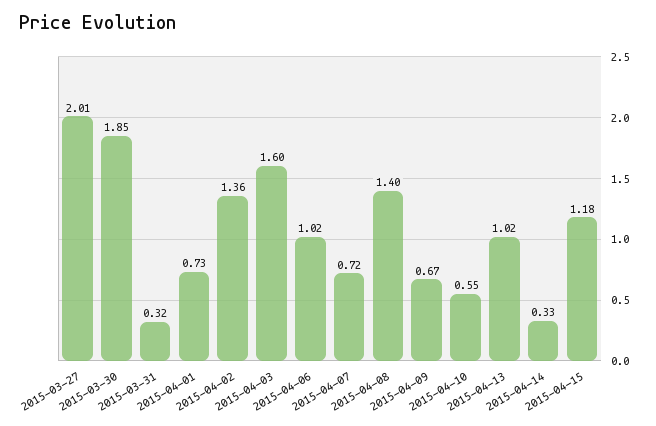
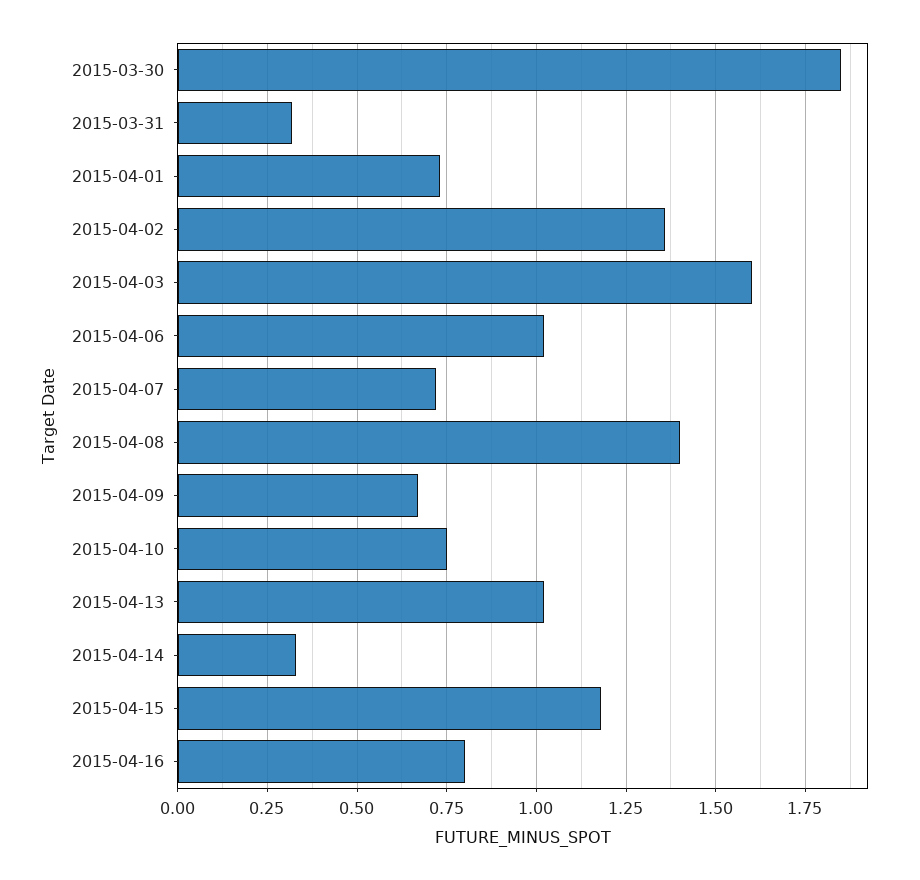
2015-03-27: 2.01 -> none
2015-04-10: 0.55 -> 0.75
2015-04-16: none -> 0.8

